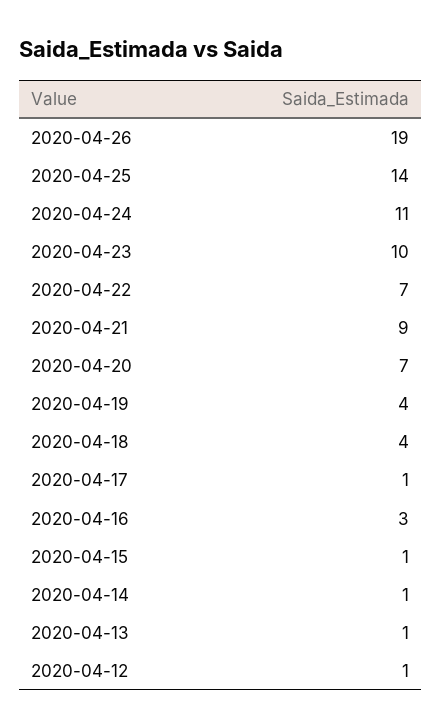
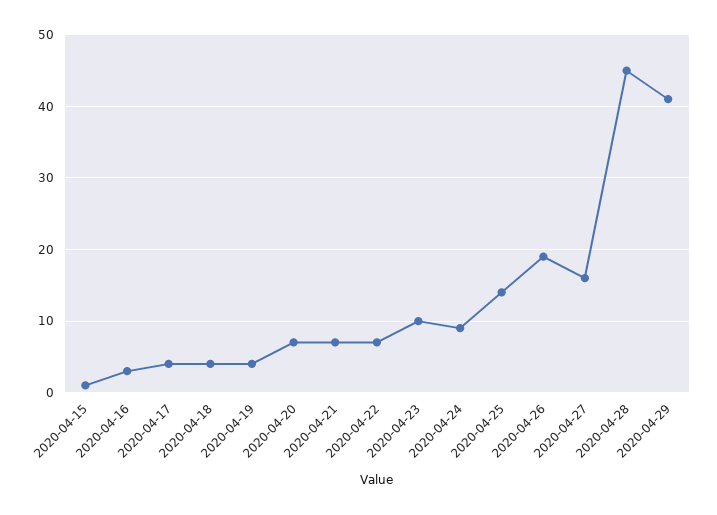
2020-04-24: 11 -> 9
2020-04-21: 9 -> 7
2020-04-17: 1 -> 4
2020-04-14: 1 -> none
2020-04-13: 1 -> none
2020-04-12: 1 -> none
2020-04-27: none -> 16
2020-04-28: none -> 45
2020-04-29: none -> 41

